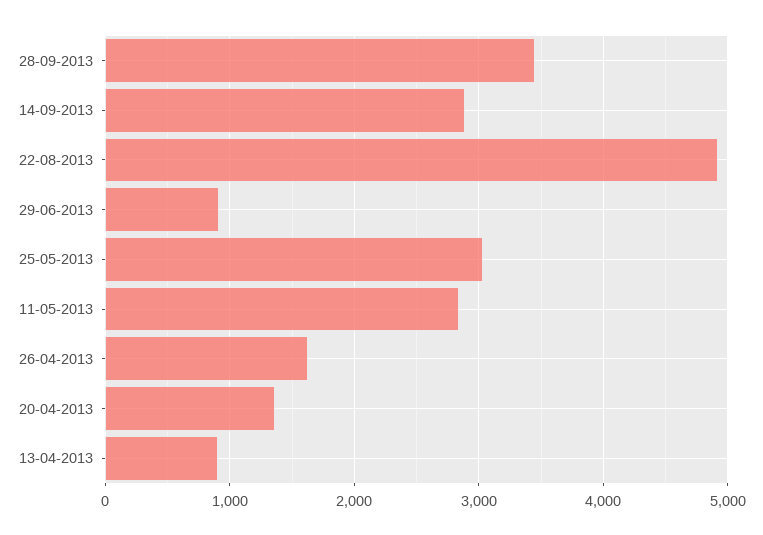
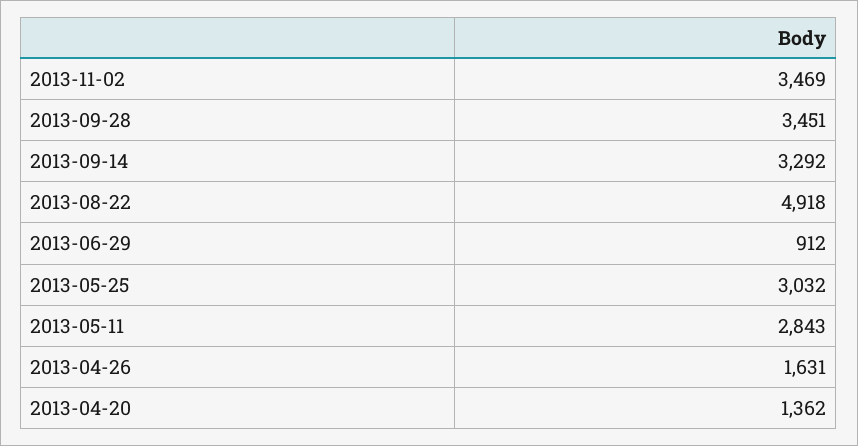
14-09-2013: 2900 -> 3292
13-04-2013: 900 -> none
2013-11-02: none -> 3469

